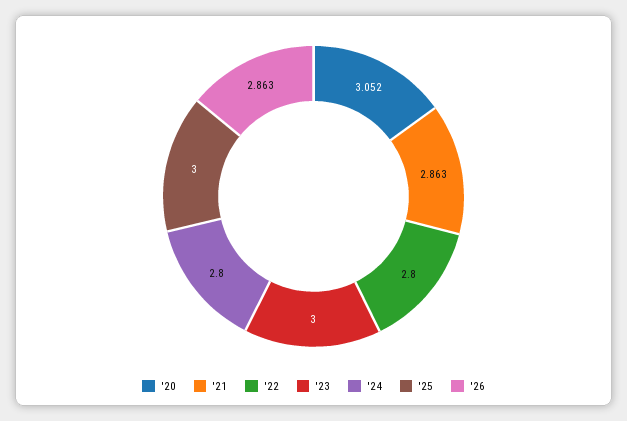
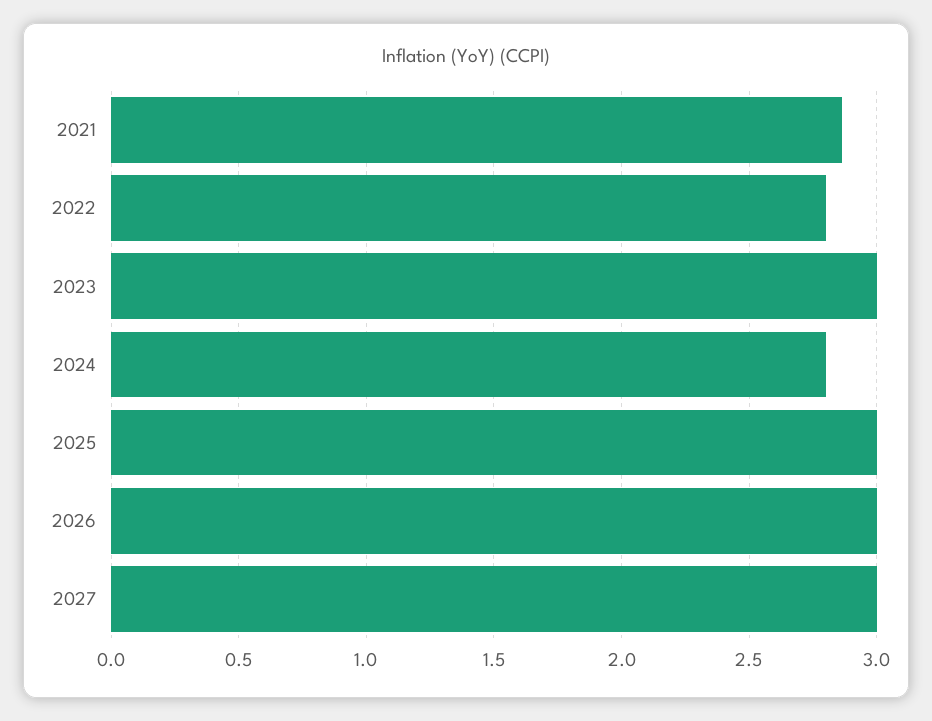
'20: 3.052 -> none
'26: 2.863 -> 3
2027: none -> 3

